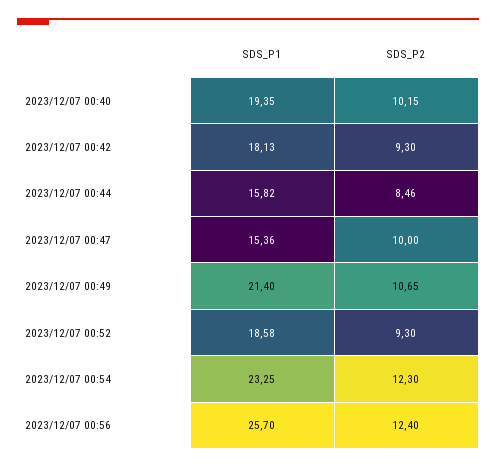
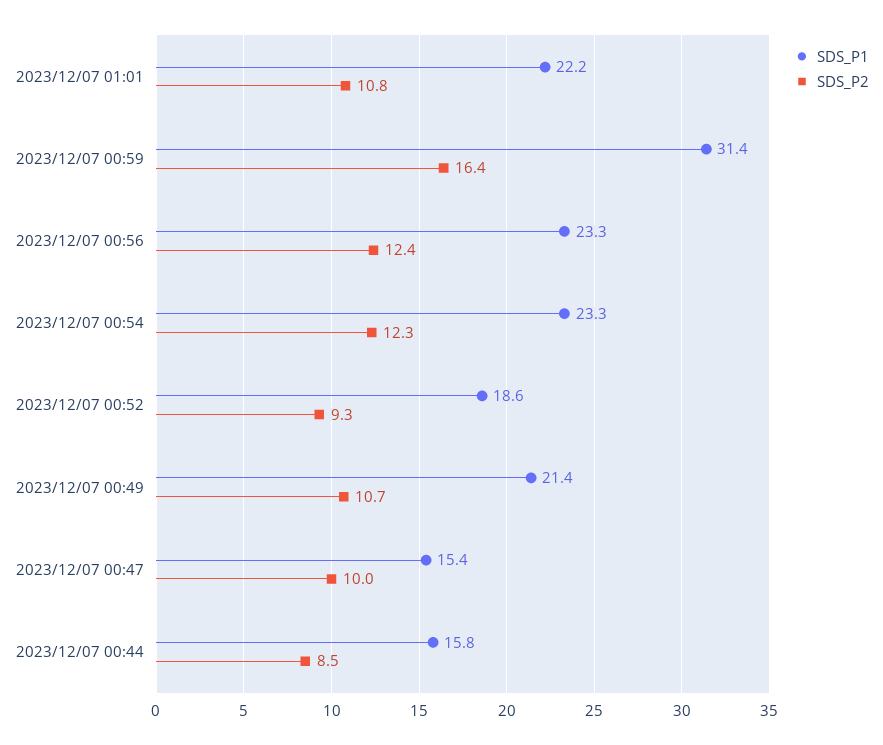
SDS_P1, 2023/12/07 00:40: 19.35 -> none
SDS_P2, 2023/12/07 00:40: 10.15 -> none
SDS_P1, 2023/12/07 00:42: 18.13 -> none
SDS_P2, 2023/12/07 00:42: 9.3 -> none
SDS_P1, 2023/12/07 00:56: 25.7 -> 23.3
SDS_P1, 2023/12/07 01:01: none -> 22.2
SDS_P2, 2023/12/07 01:01: none -> 10.8
SDS_P1, 2023/12/07 00:59: none -> 31.4
SDS_P2, 2023/12/07 00:59: none -> 16.4

